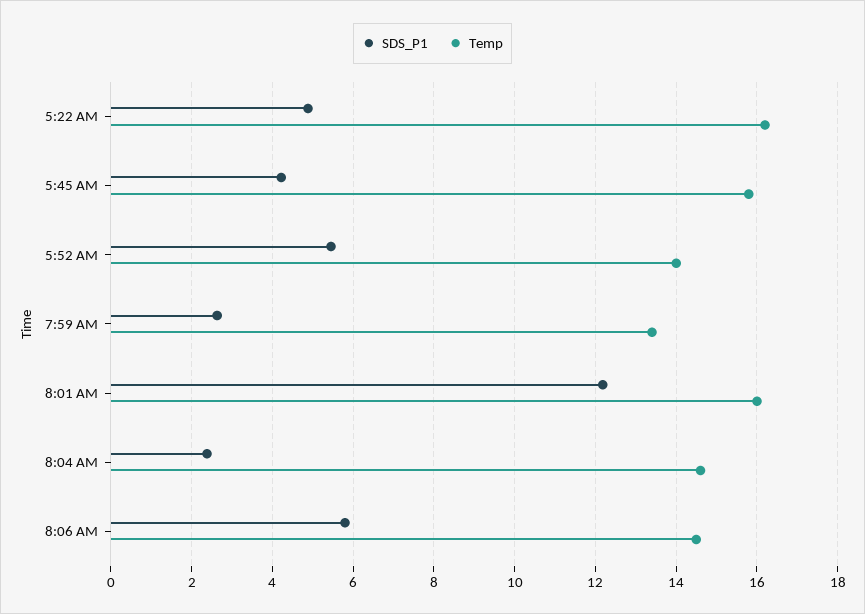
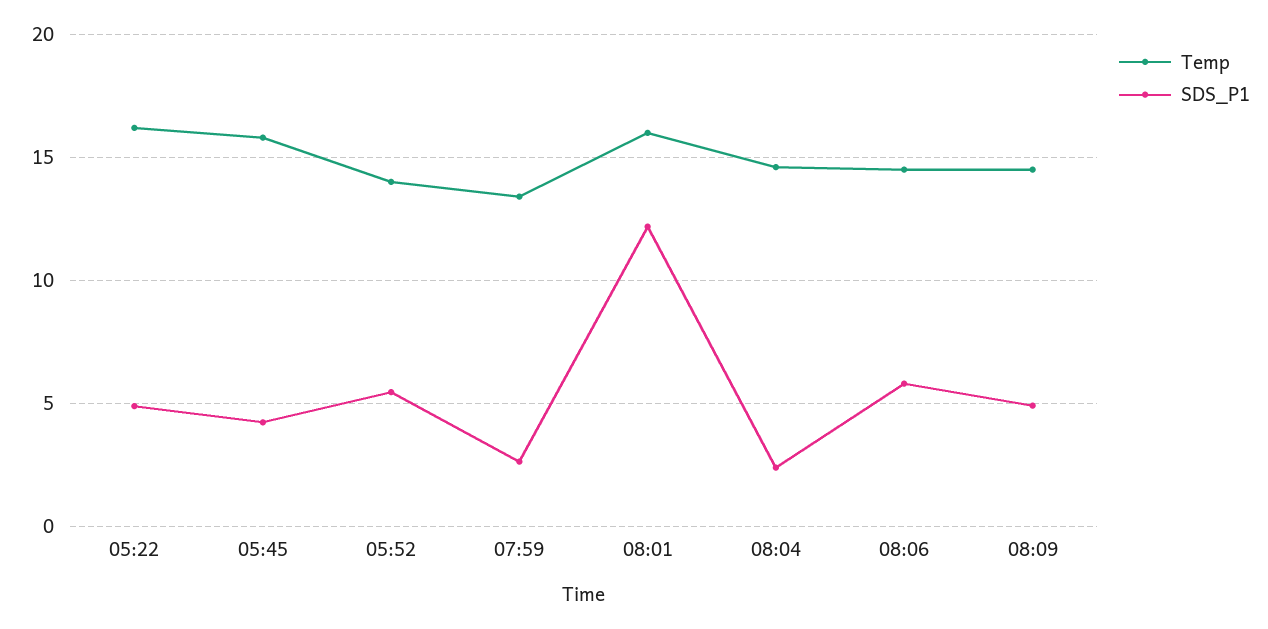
Temp, 08:09: none -> 14.5
SDS_P1, 08:09: none -> 5

